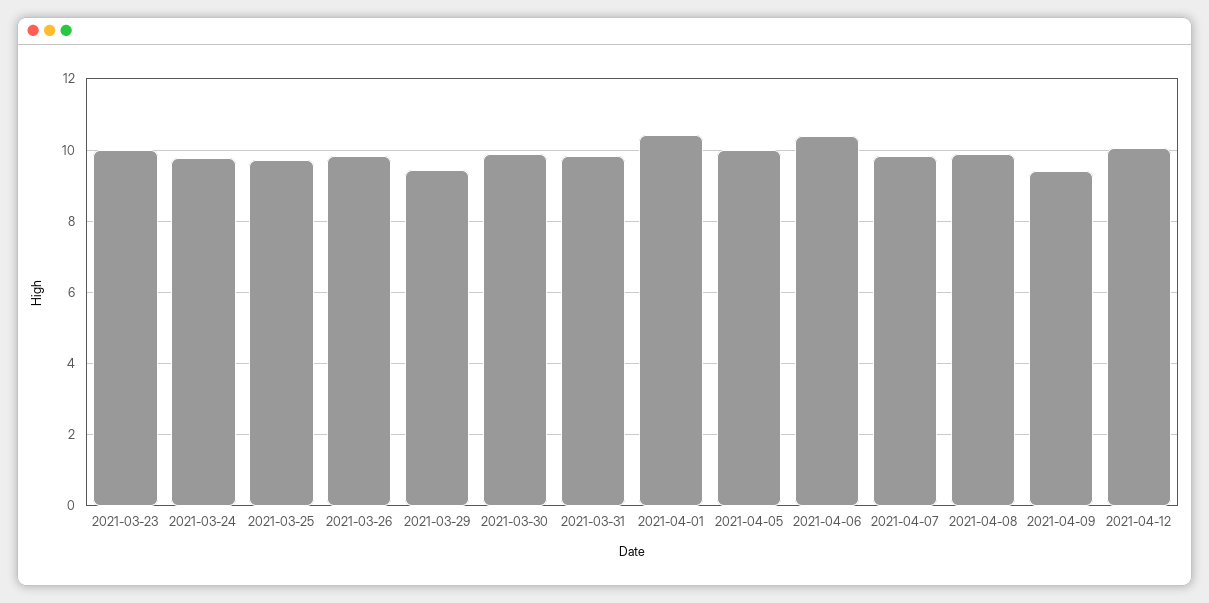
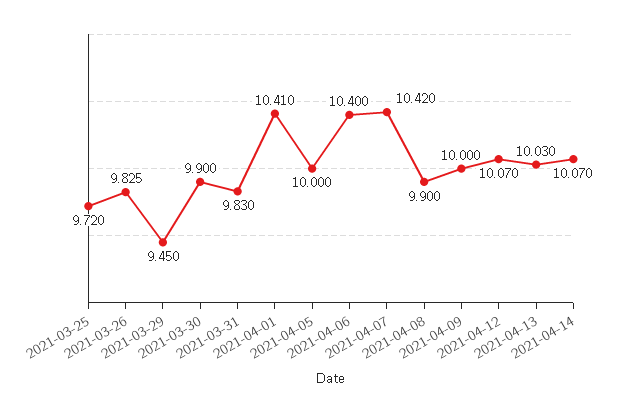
2021-03-23: 10 -> none
2021-03-24: 9.8 -> none
2021-04-07: 9.8 -> 10.42
2021-04-09: 9.4 -> 10
2021-04-13: none -> 10.03
2021-04-14: none -> 10.07

